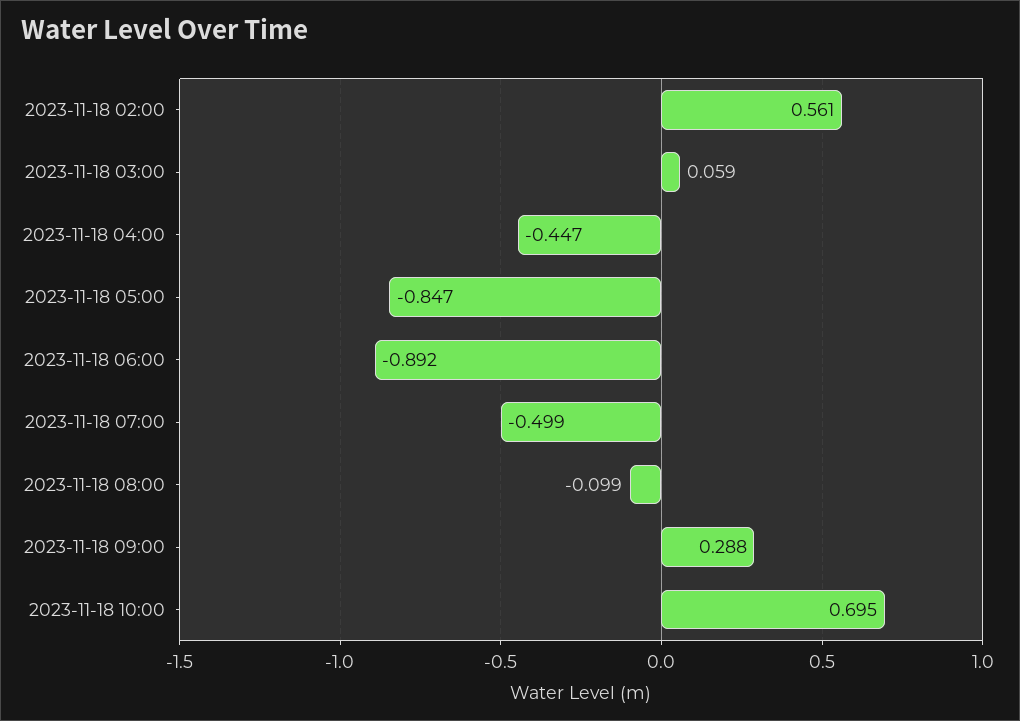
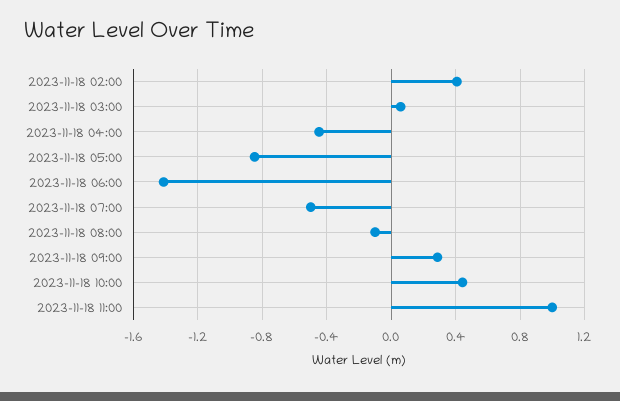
2023-11-18 02:00: 0.561 -> 0.4
2023-11-18 06:00: -0.892 -> -1.4
2023-11-18 10:00: 0.695 -> 0.45
2023-11-18 11:00: none -> 1

